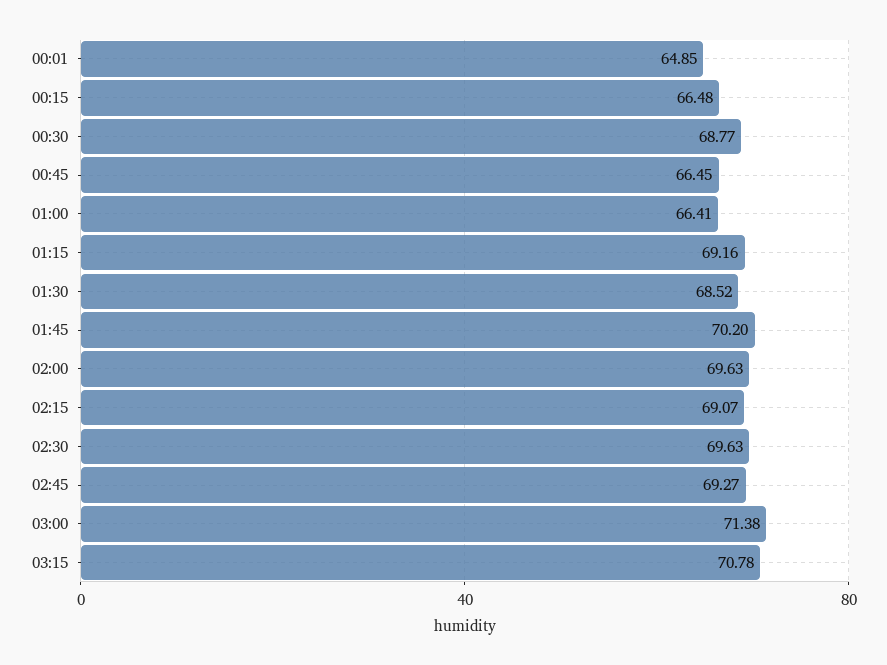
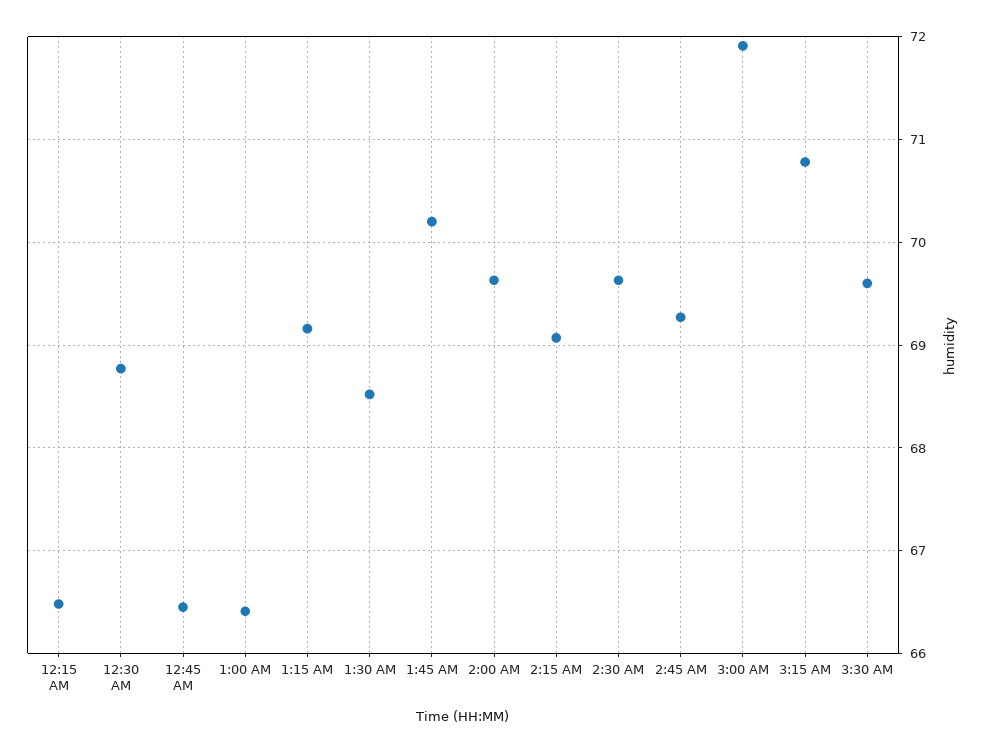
00:01: 64.85 -> none
03:00: 71.38 -> 71.9
3:30 AM: none -> 69.6

